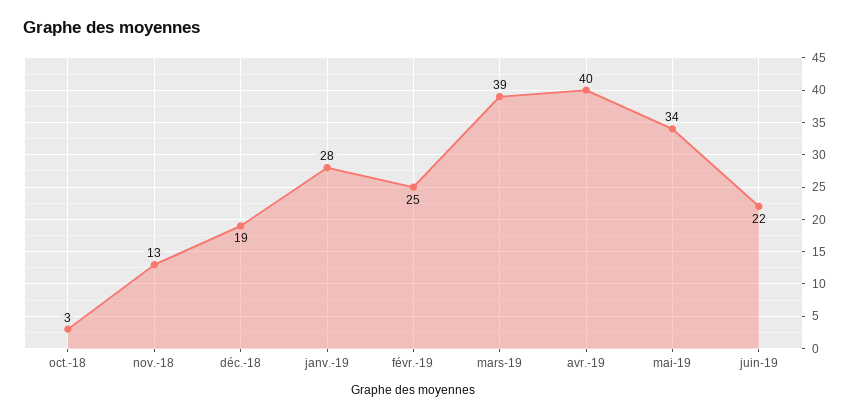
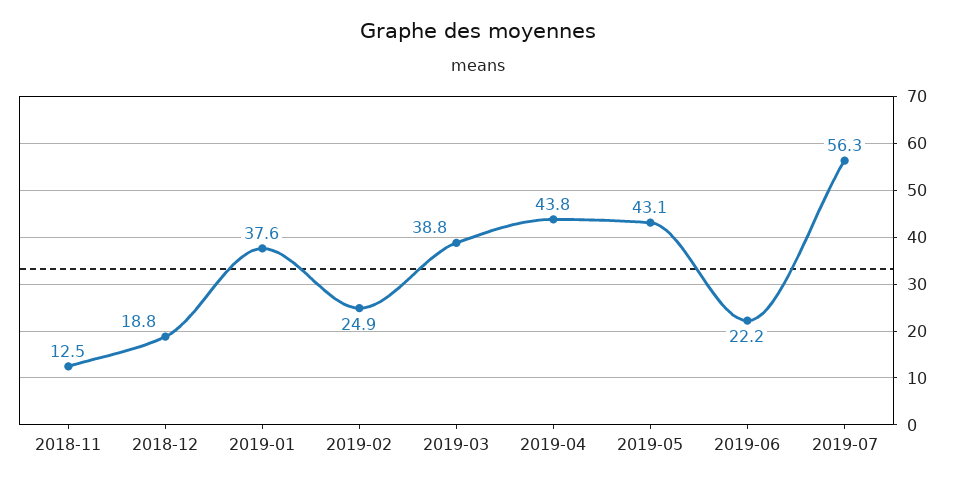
oct.-18: 3 -> none
janv.-19: 28 -> 37.6
avr.-19: 40 -> 43.8
mai-19: 34 -> 43.1
2019-07: none -> 56.3

